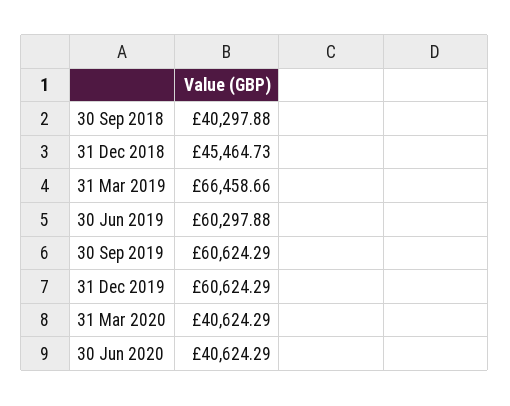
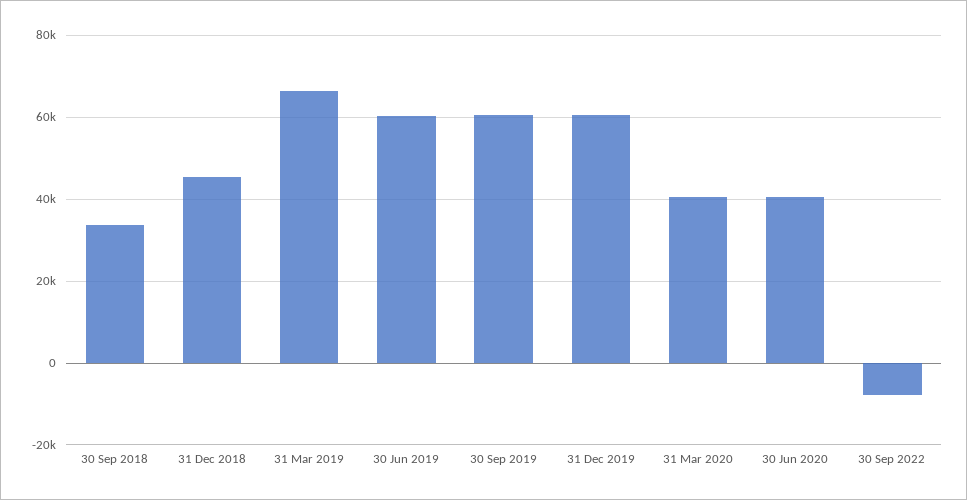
30 Sep 2018: 40297.88 -> 34000
30 Sep 2022: none -> -8000

